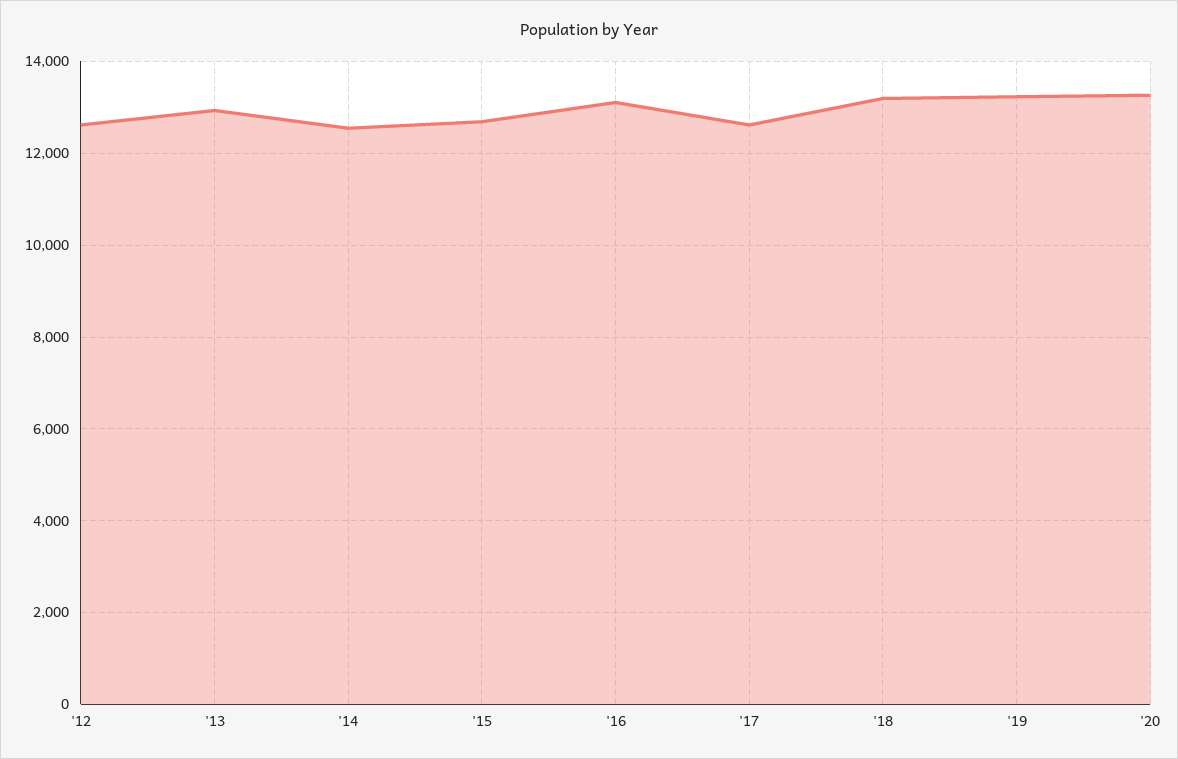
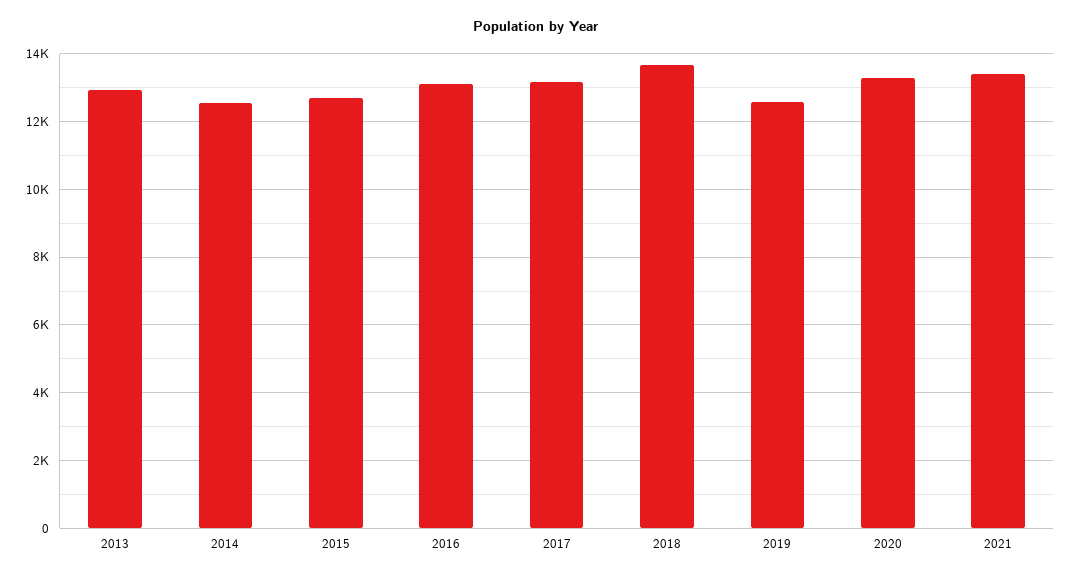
'12: 12600 -> none
'17: 12600 -> 13200
'18: 13200 -> 13600
'19: 13200 -> 12600
2021: none -> 13400

